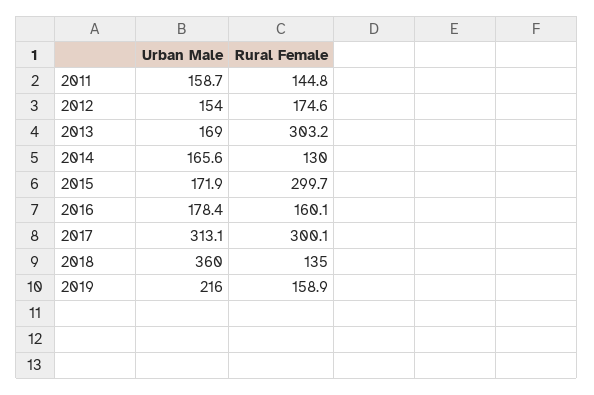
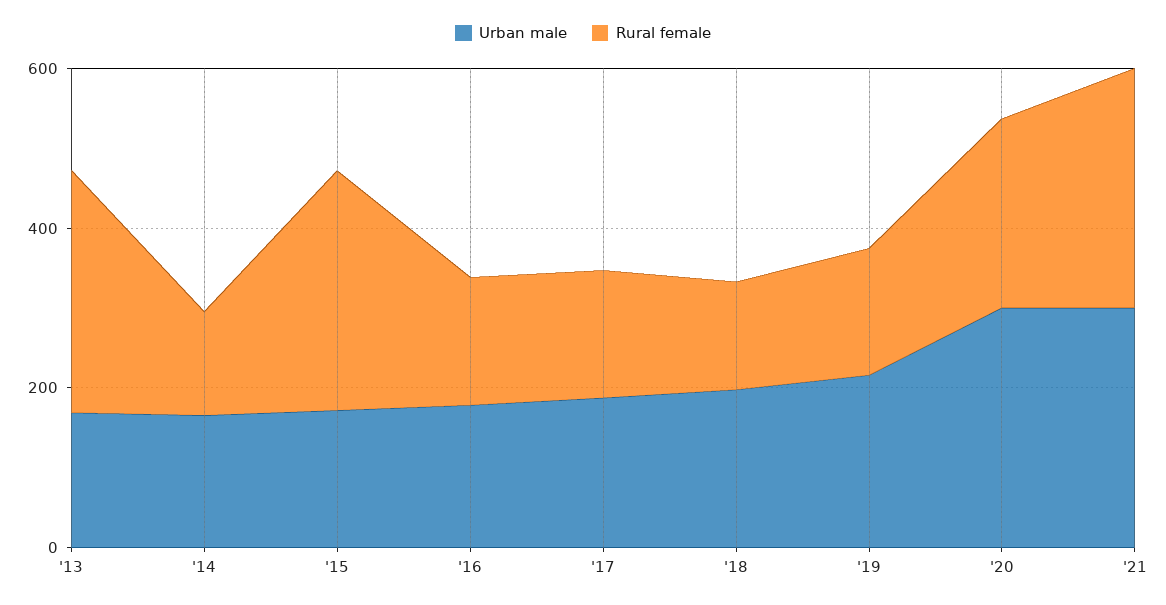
Urban Male, 2011: 158.7 -> none
Rural Female, 2011: 144.8 -> none
Urban Male, 2012: 154 -> none
Rural Female, 2012: 174.6 -> none
Urban Male, 2017: 313.1 -> 200
Rural Female, 2017: 300.1 -> 150
Urban Male, 2018: 360 -> 200
Urban Male, '20: none -> 300
Rural Female, '20: none -> 250
Urban Male, '21: none -> 300
Rural Female, '21: none -> 300

